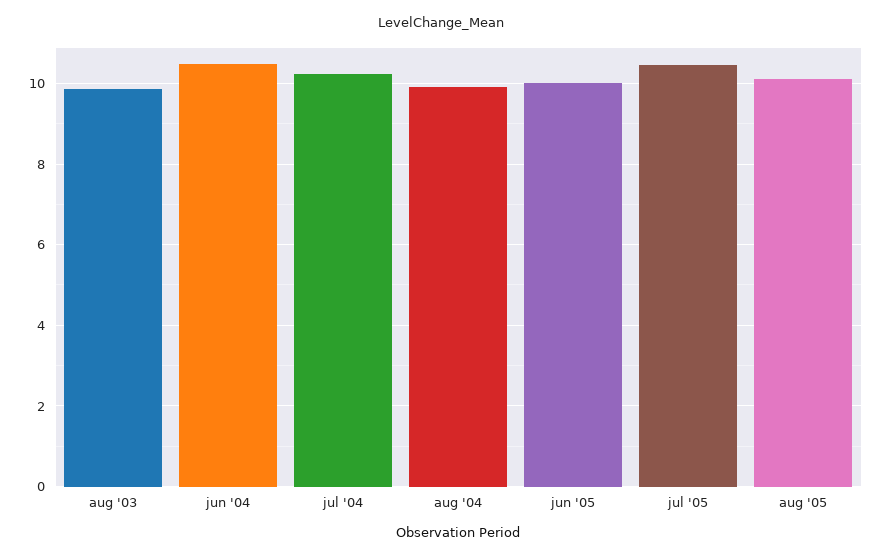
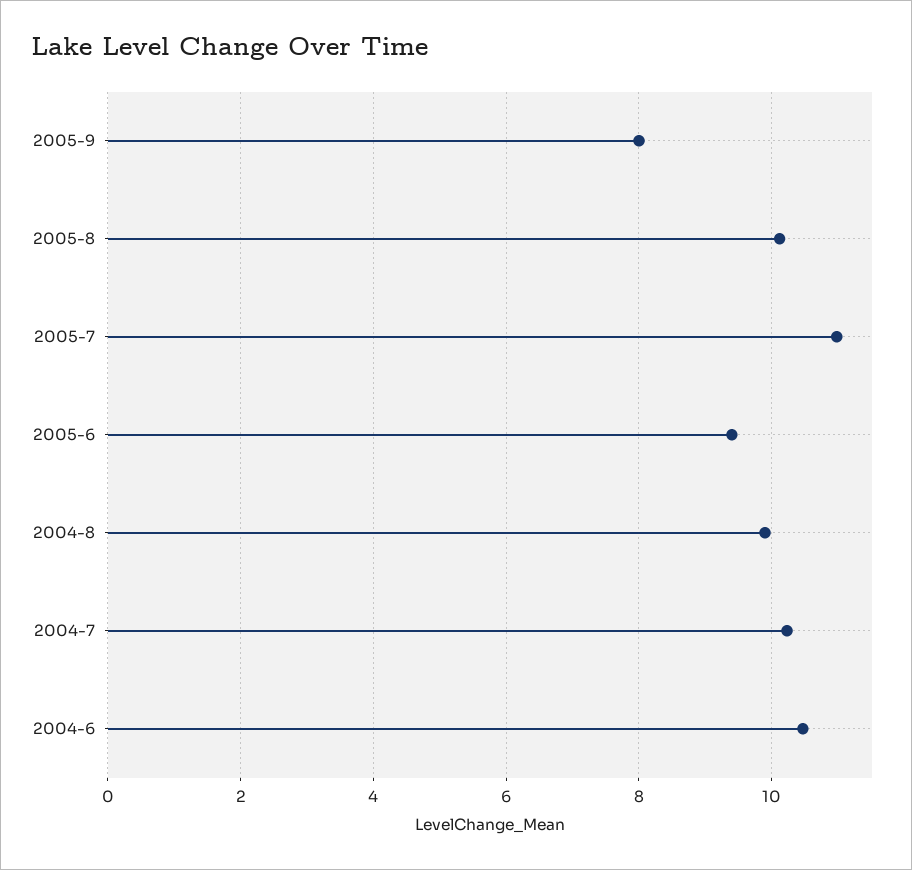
aug '03: 9.8 -> none
jun '05: 10 -> 9.4
jul '05: 10.4 -> 11
2005-9: none -> 8

